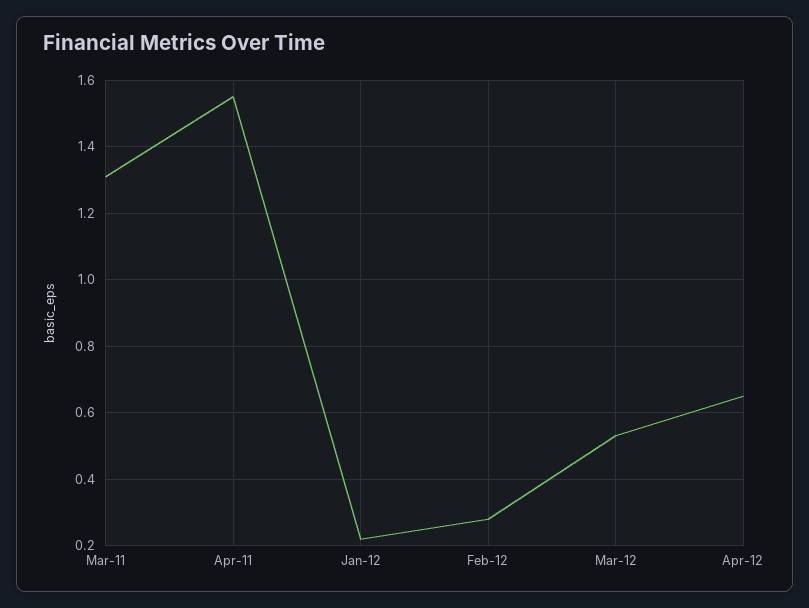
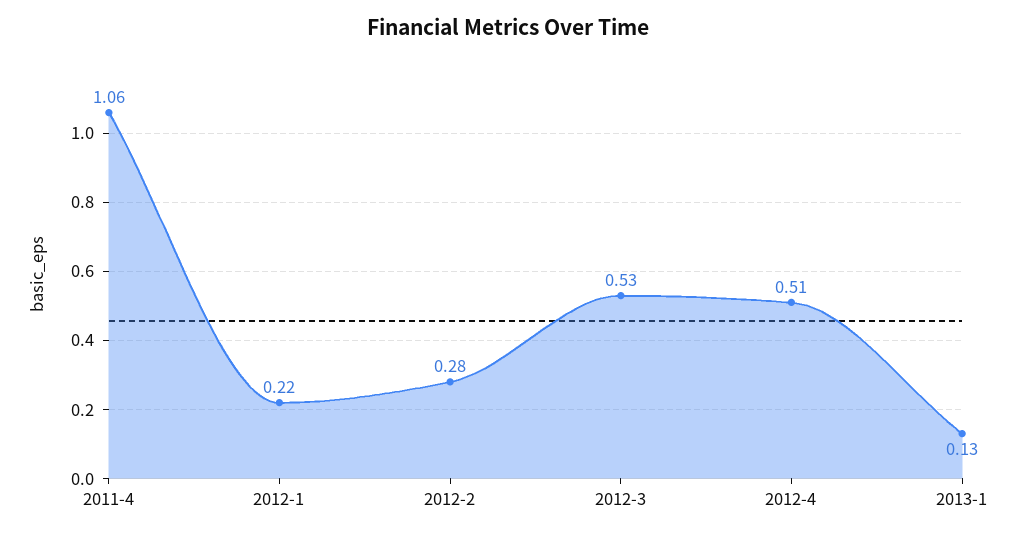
Mar-11: 1.3 -> none
Apr-11: 1.55 -> 1.06
Apr-12: 0.65 -> 0.51
2013-1: none -> 0.13

